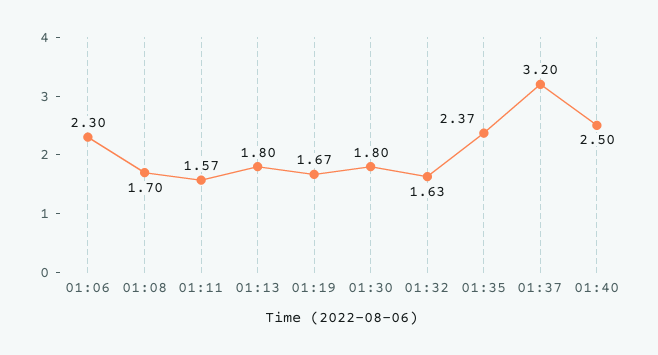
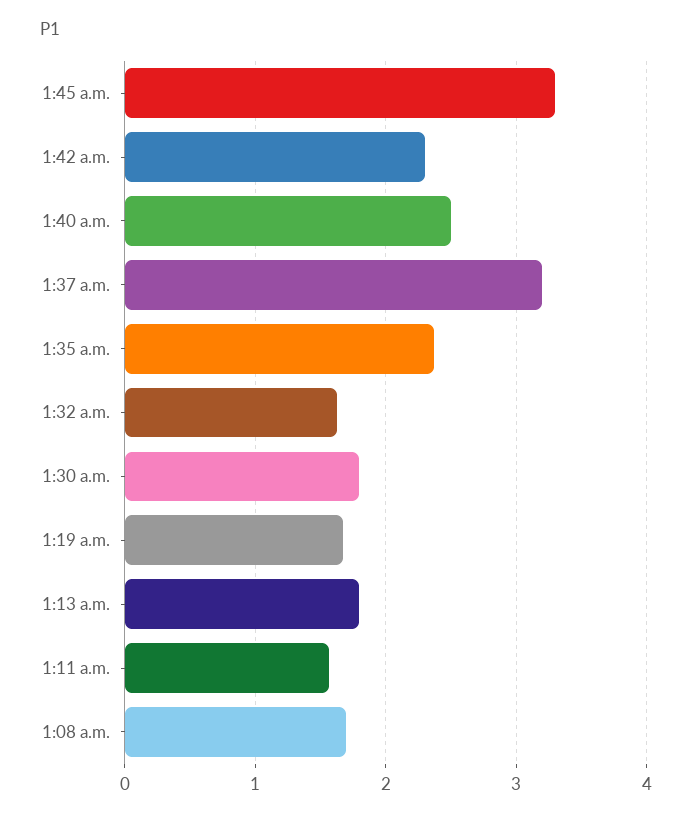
01:06: 2.3 -> none
1:45 a.m.: none -> 3.3
1:42 a.m.: none -> 2.3

